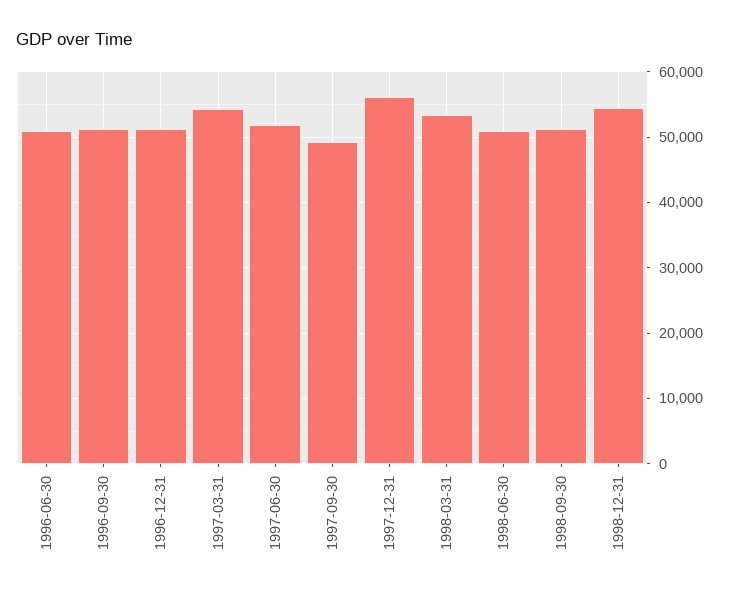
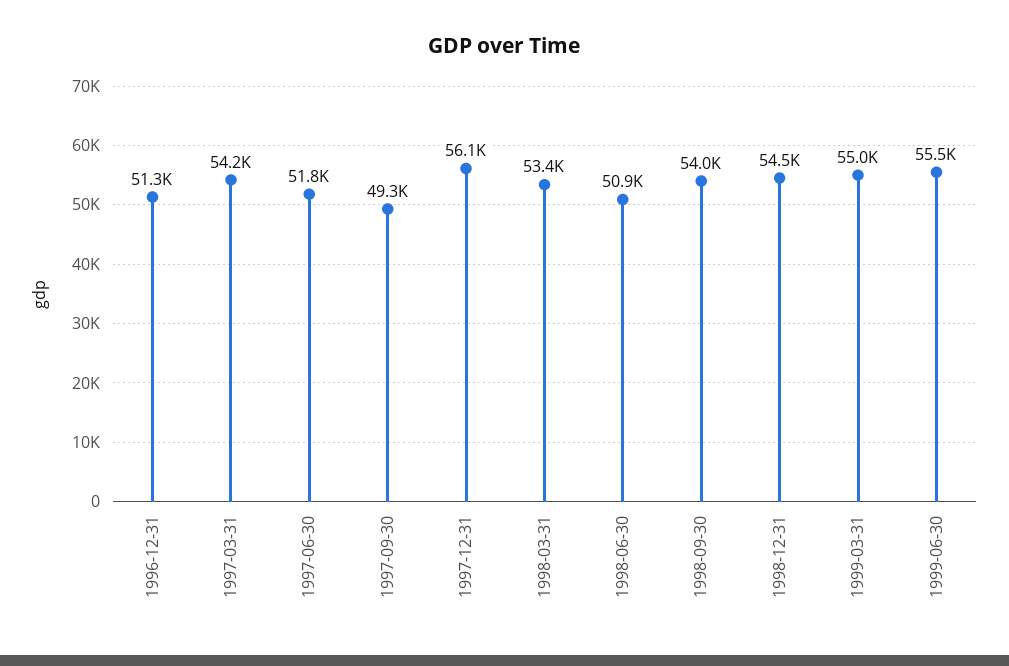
1996-06-30: 51000 -> none
1996-09-30: 51000 -> none
1998-09-30: 51000 -> 54000
1999-03-31: none -> 55000
1999-06-30: none -> 55500

